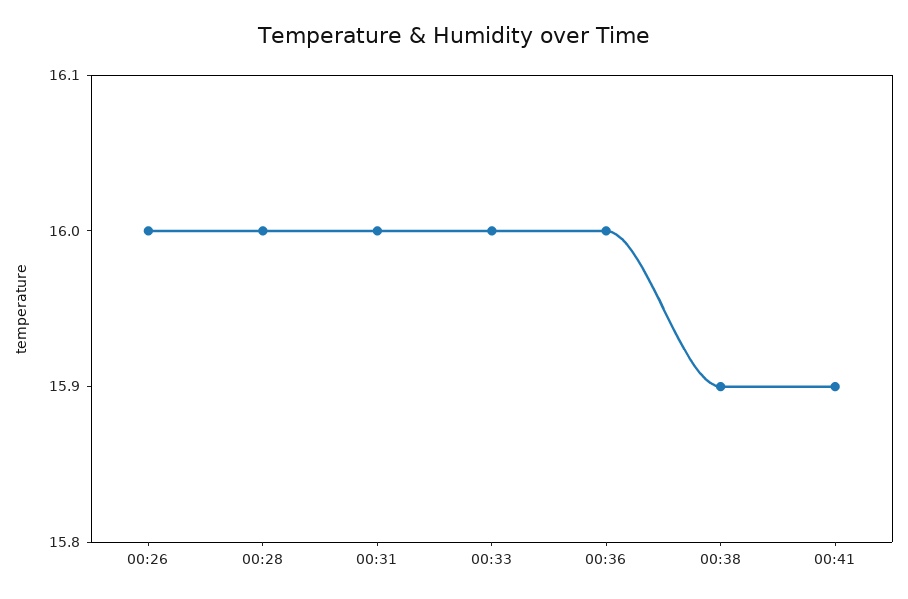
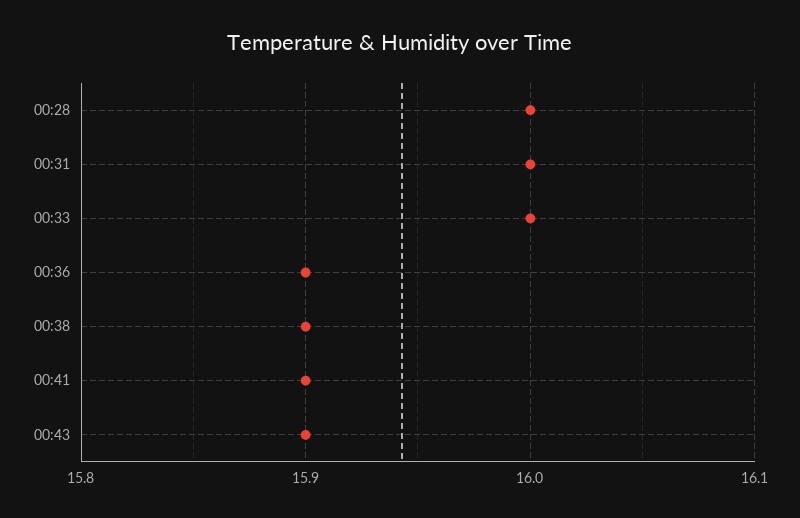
00:26: 16 -> none
00:36: 16 -> 15.9
00:43: none -> 15.9

